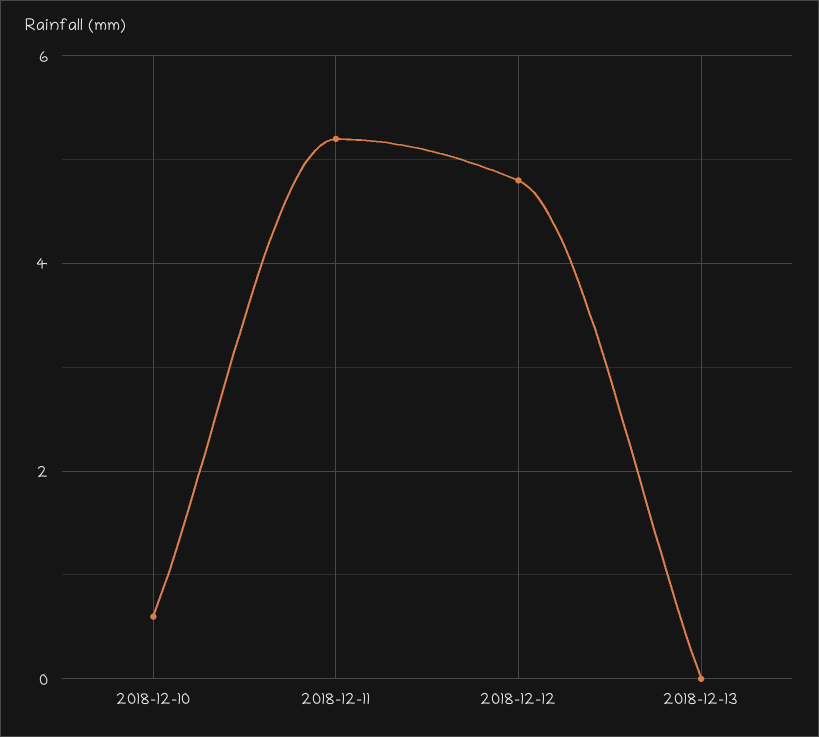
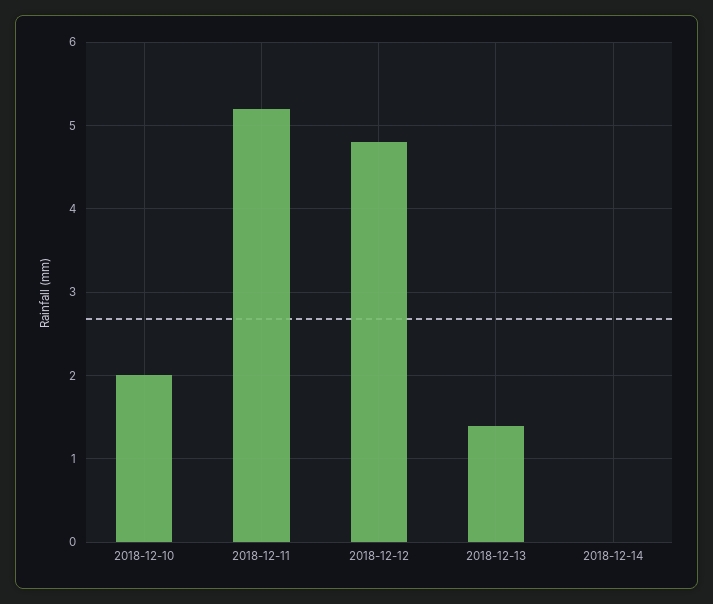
2018-12-10: 0.5 -> 2
2018-12-13: 0 -> 1.4
2018-12-14: none -> 0

